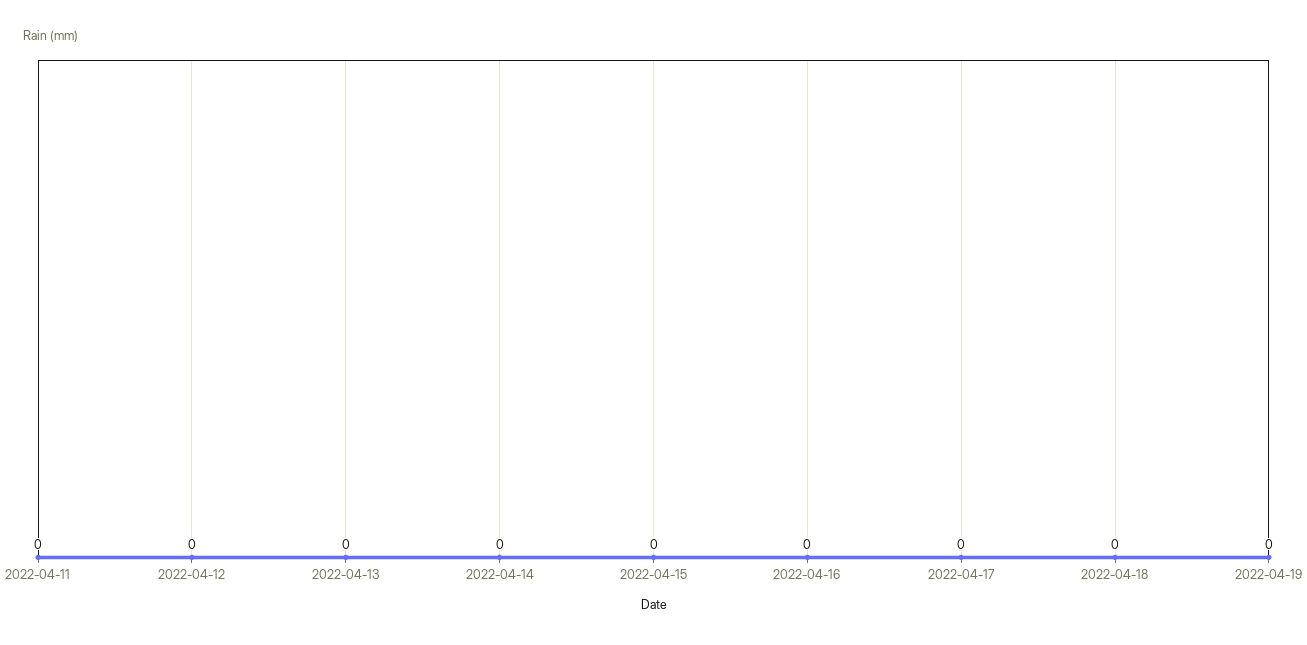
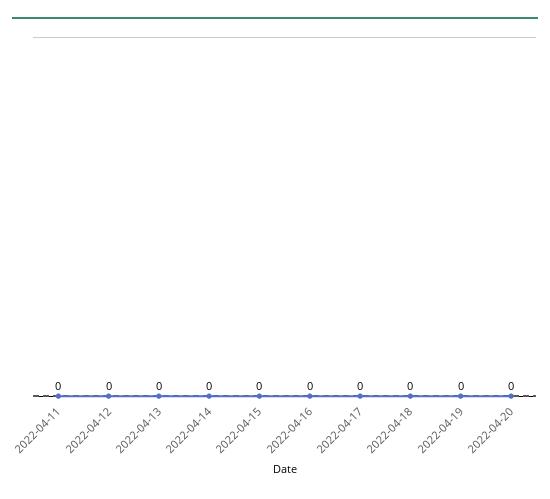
2022-04-20: none -> 0

